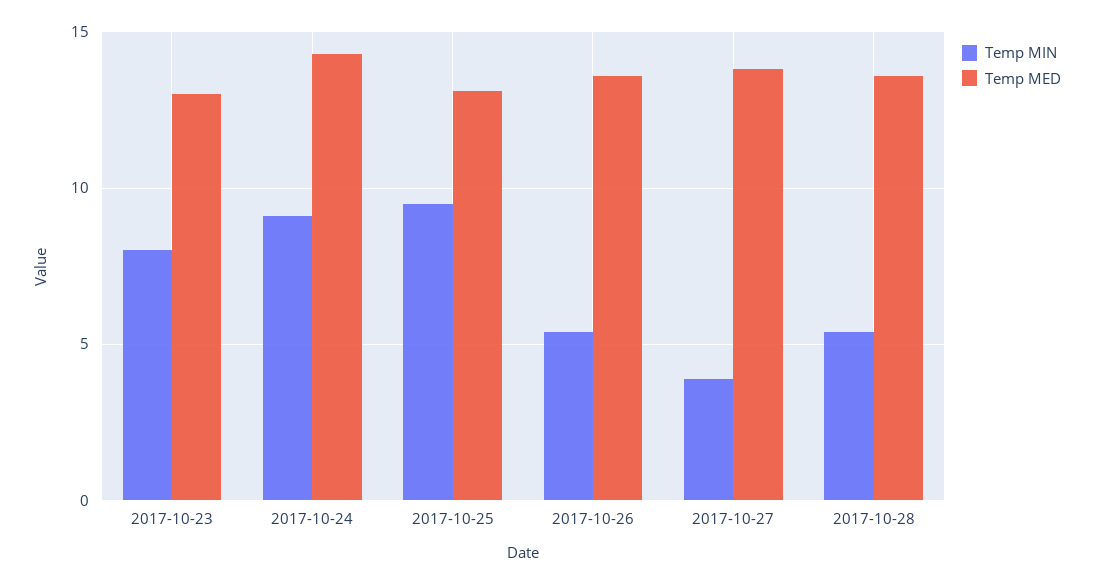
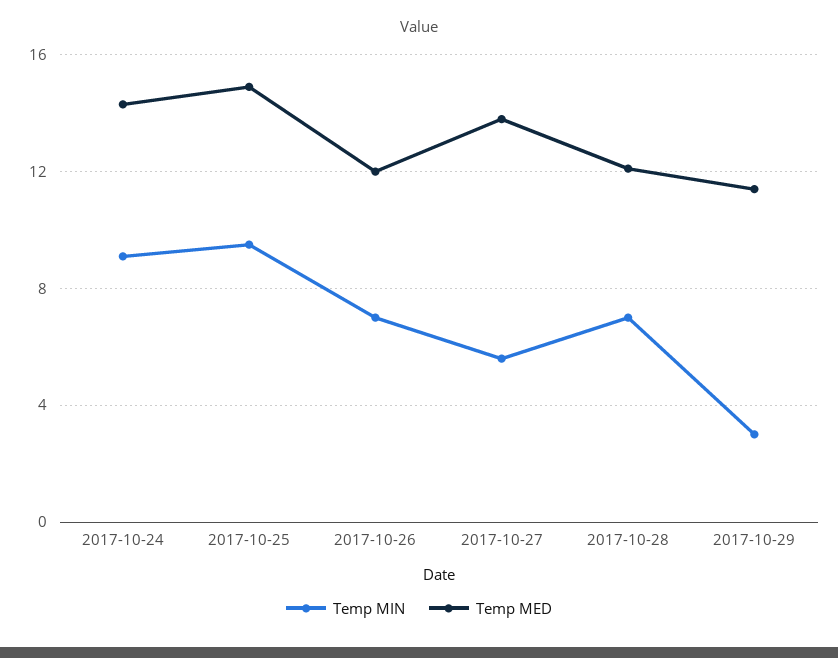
Temp MIN, 2017-10-23: 8 -> none
Temp MED, 2017-10-23: 13 -> none
Temp MED, 2017-10-25: 13 -> 15
Temp MIN, 2017-10-26: 5.5 -> 7
Temp MED, 2017-10-26: 13.5 -> 12
Temp MIN, 2017-10-27: 4 -> 5.5
Temp MIN, 2017-10-28: 5.5 -> 7
Temp MED, 2017-10-28: 13.5 -> 12
Temp MIN, 2017-10-29: none -> 3
Temp MED, 2017-10-29: none -> 11.5

